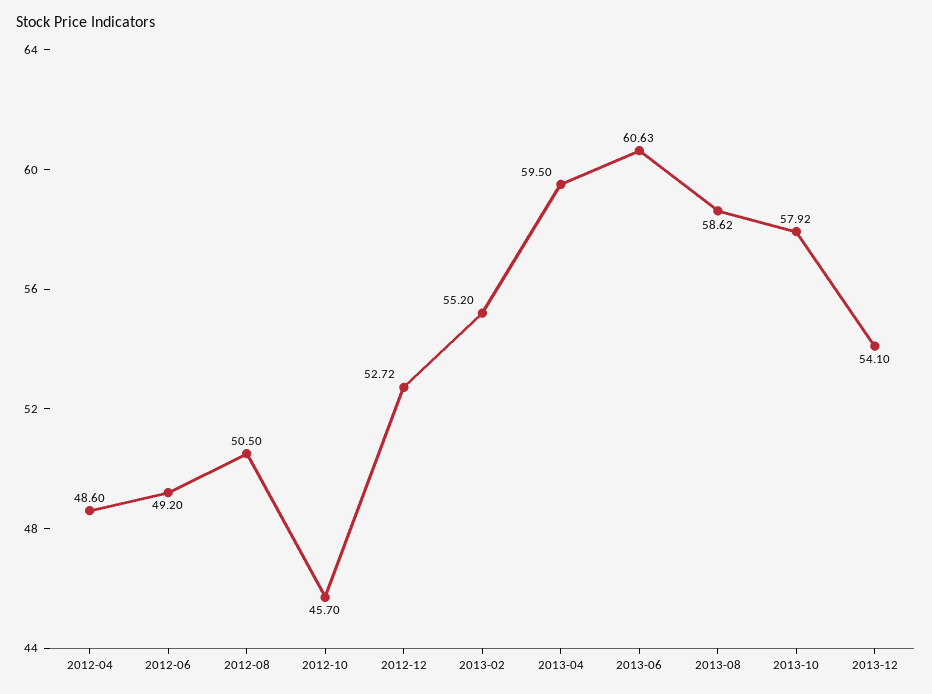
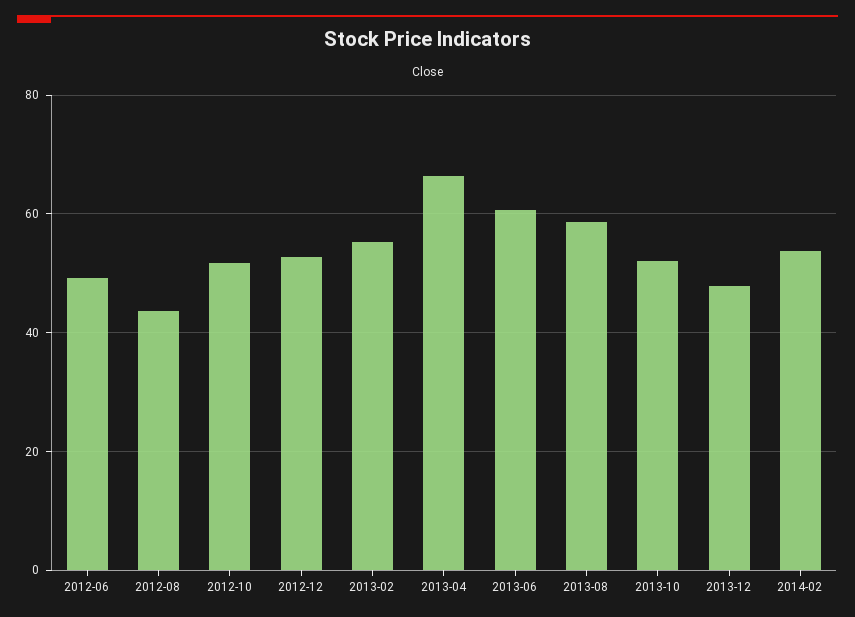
2012-04: 48.6 -> none
2012-08: 50.5 -> 44
2012-10: 45.7 -> 52
2013-04: 59.5 -> 66
2013-10: 57.92 -> 52
2013-12: 54.1 -> 48
2014-02: none -> 54

